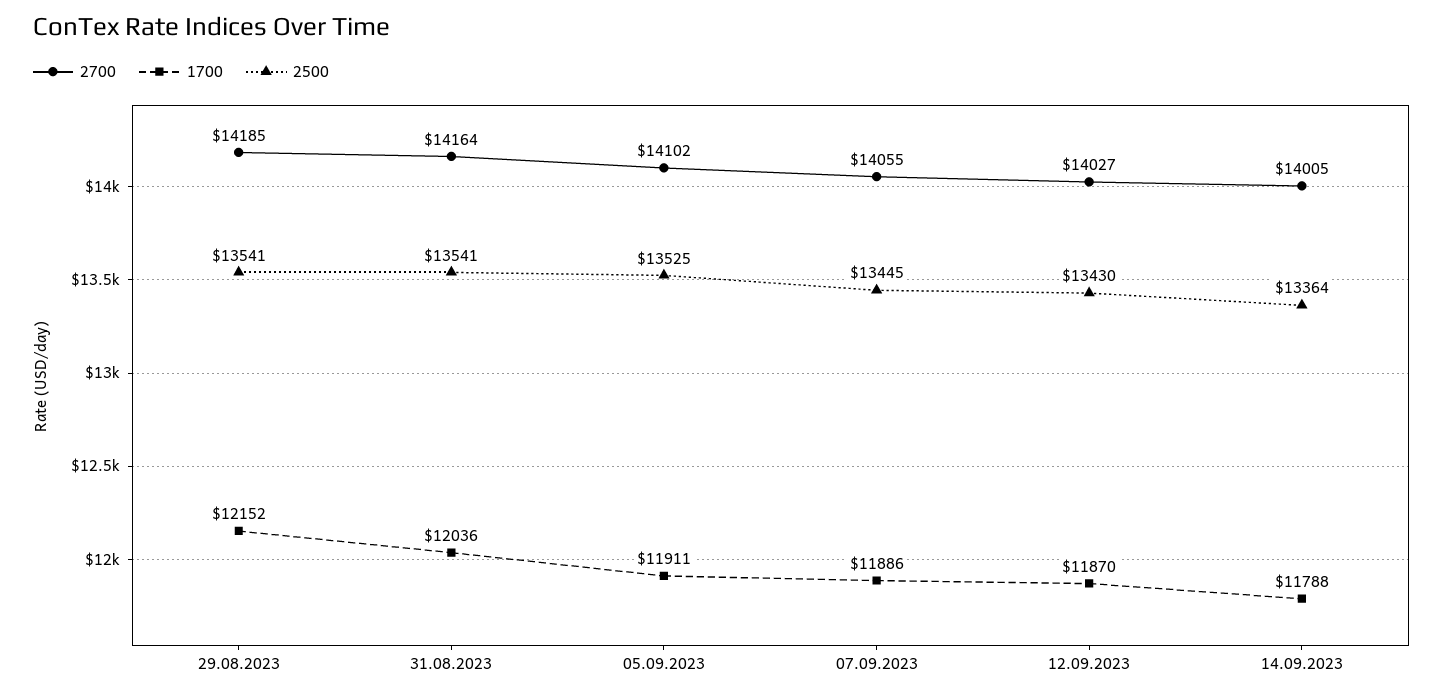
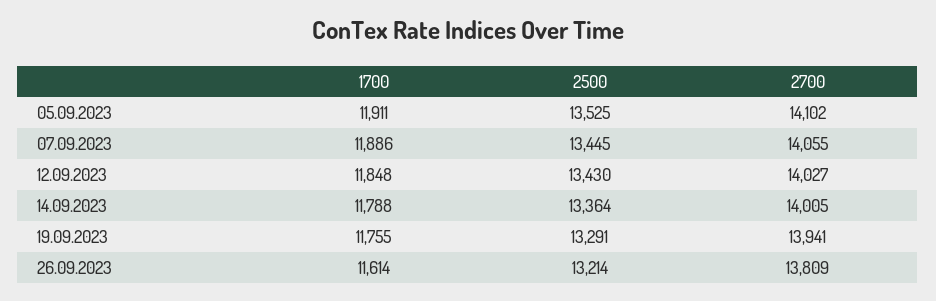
2700, 29.08.2023: 14185 -> none
1700, 29.08.2023: 12152 -> none
2500, 29.08.2023: 13541 -> none
2700, 31.08.2023: 14164 -> none
1700, 31.08.2023: 12036 -> none
2500, 31.08.2023: 13541 -> none
1700, 12.09.2023: 11870 -> 11848
1700, 19.09.2023: none -> 11755
2500, 19.09.2023: none -> 13291
2700, 19.09.2023: none -> 13941
1700, 26.09.2023: none -> 11614
2500, 26.09.2023: none -> 13214
2700, 26.09.2023: none -> 13809

